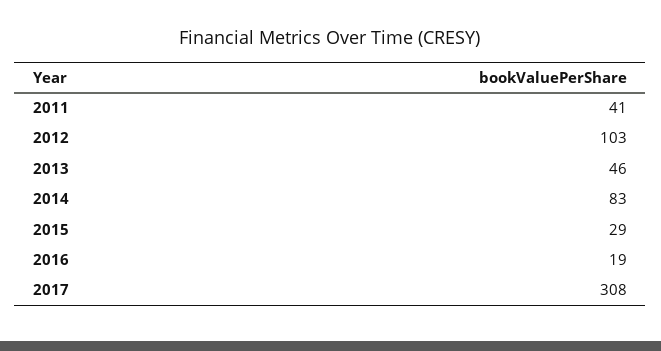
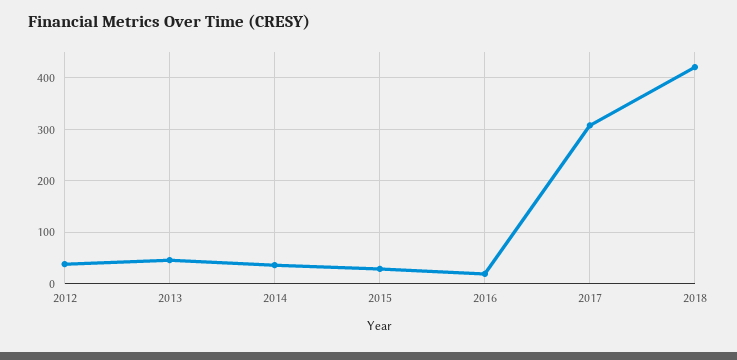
2011: 41 -> none
2012: 103 -> 40
2014: 83 -> 40
2018: none -> 420

